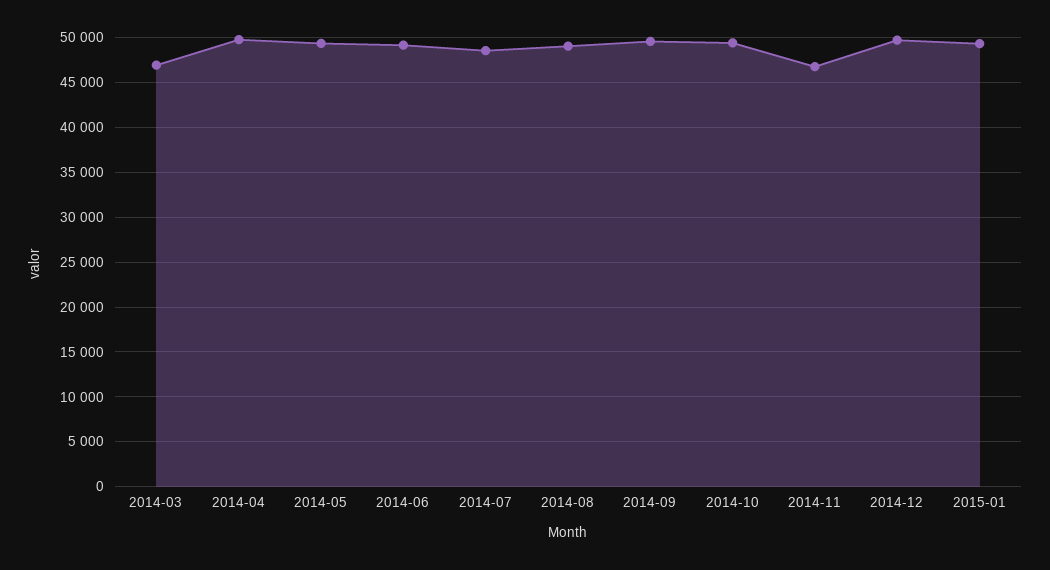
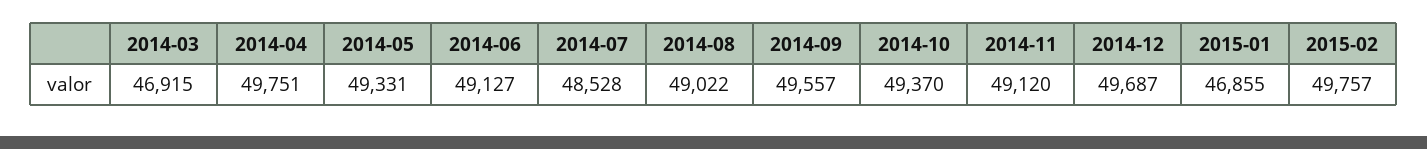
2014-11: 47000 -> 49120
2015-01: 49000 -> 46855
2015-02: none -> 49757

